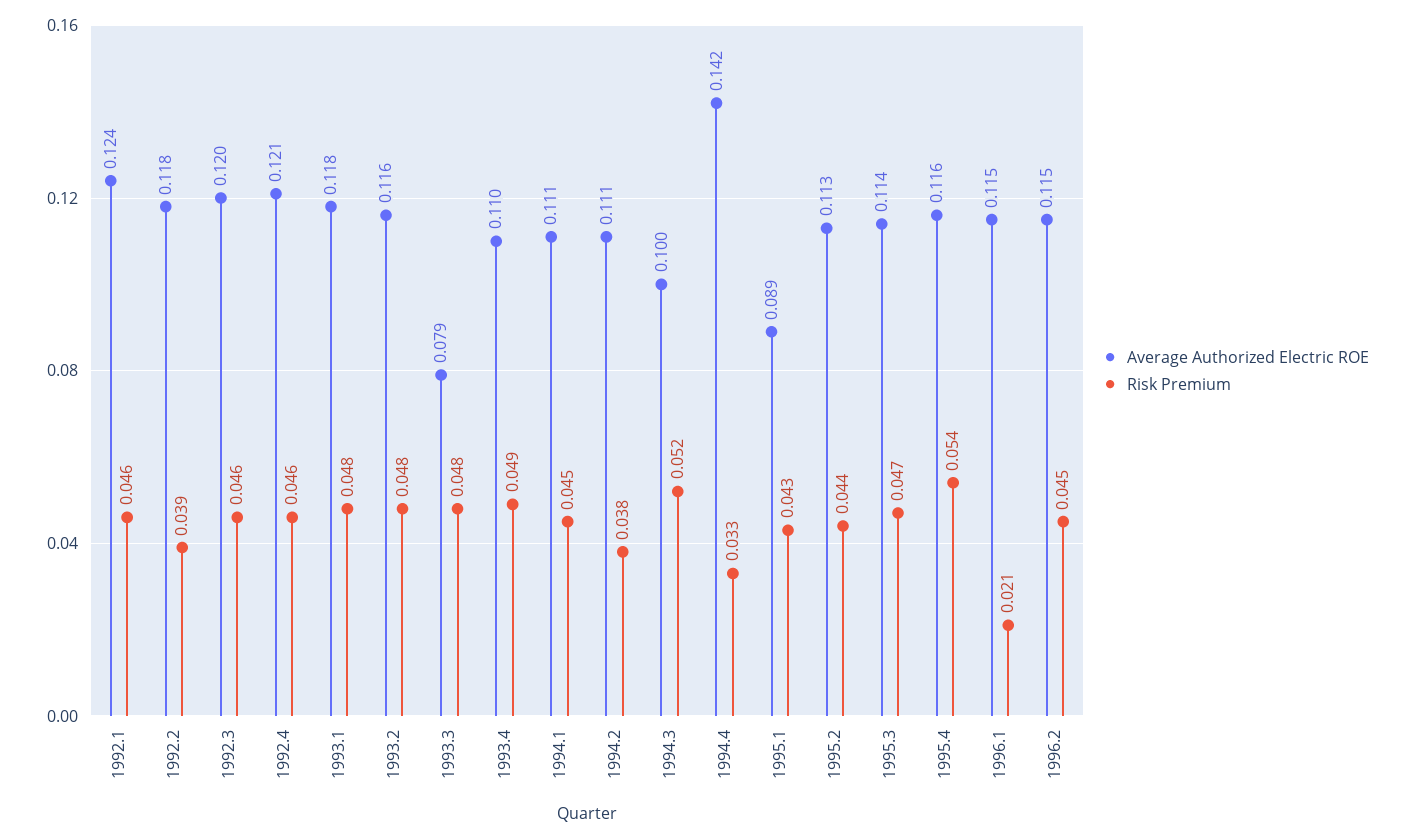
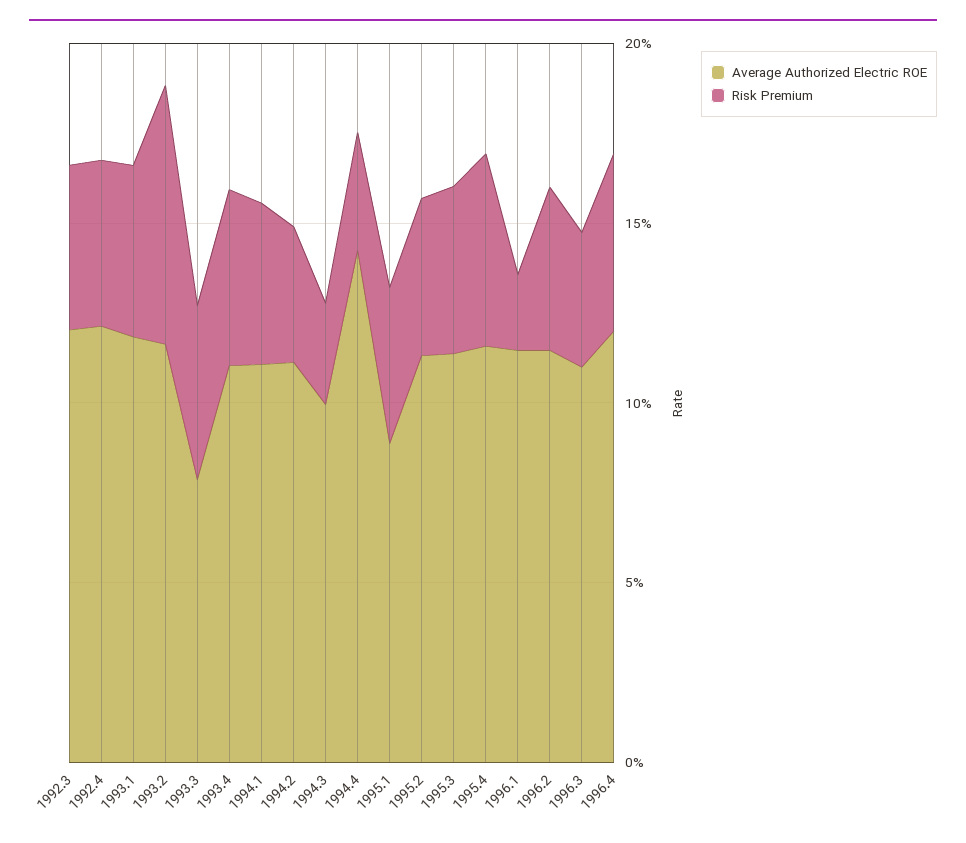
Average Authorized Electric ROE, 1992.1: 0.124 -> none
Risk Premium, 1992.1: 0.046 -> none
Average Authorized Electric ROE, 1992.2: 0.118 -> none
Risk Premium, 1992.2: 0.039 -> none
Risk Premium, 1993.2: 0.048 -> 0.07
Risk Premium, 1994.3: 0.052 -> 0.03
Average Authorized Electric ROE, 1996.3: none -> 0.11
Risk Premium, 1996.3: none -> 0.04
Average Authorized Electric ROE, 1996.4: none -> 0.12
Risk Premium, 1996.4: none -> 0.05

